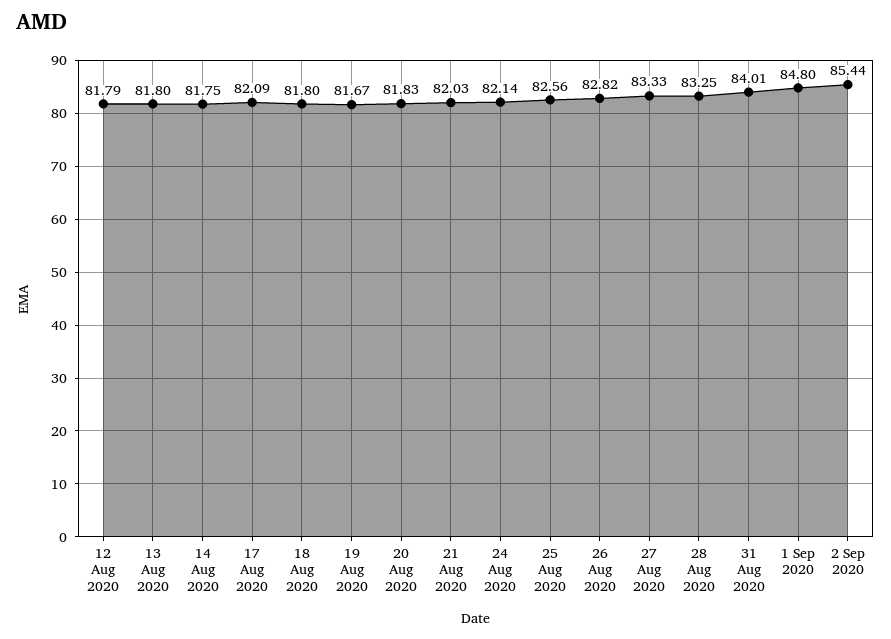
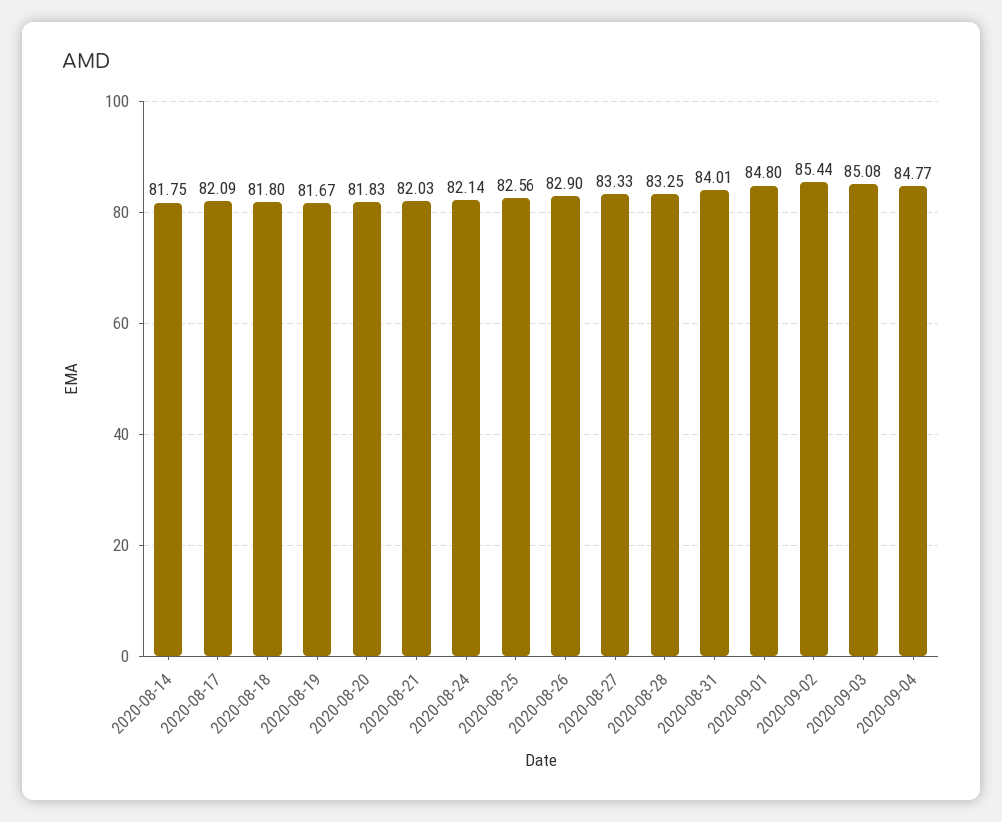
12 Aug 2020: 81.79 -> none
13 Aug 2020: 81.8 -> none
26 Aug 2020: 82.82 -> 82.9
2020-09-03: none -> 85.08
2020-09-04: none -> 84.77

